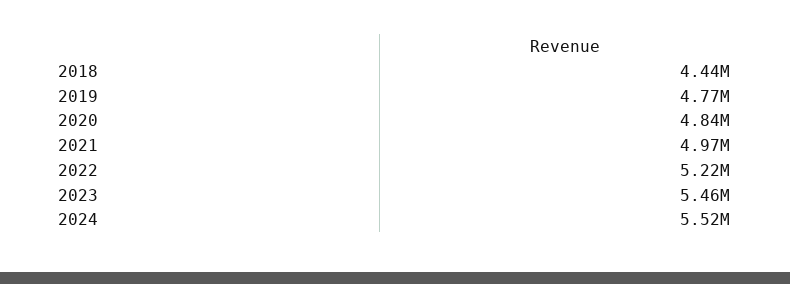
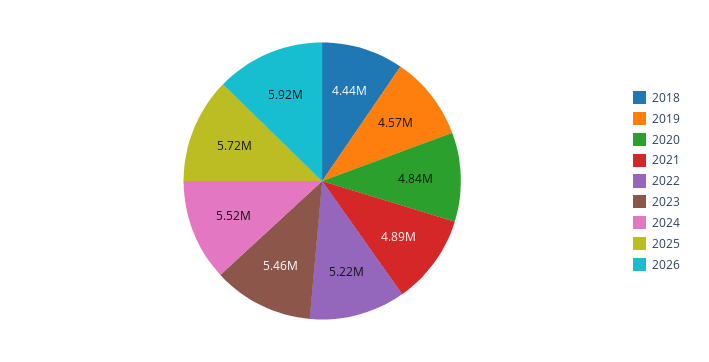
2019: 4770000 -> 4570000
2021: 4970000 -> 4890000
2025: none -> 5720000
2026: none -> 5920000

